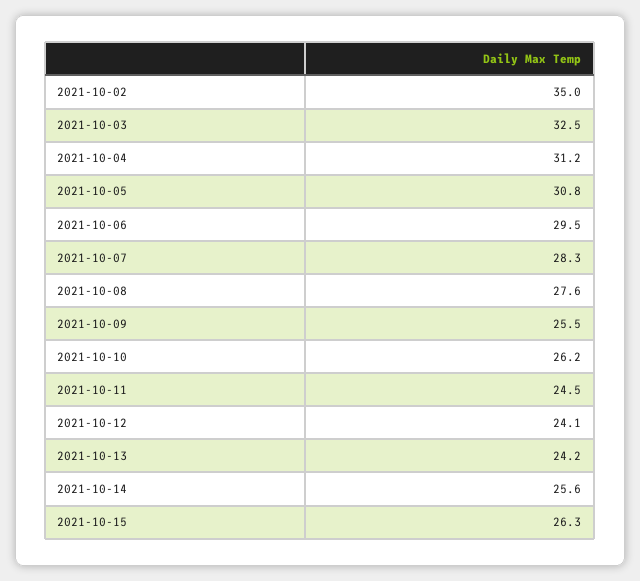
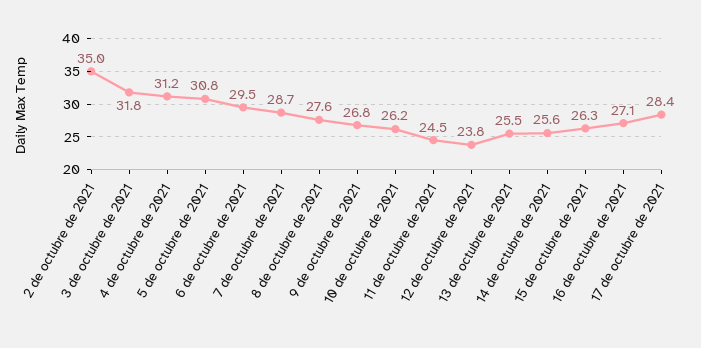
2021-10-03: 32.5 -> 31.8
2021-10-07: 28.3 -> 28.7
2021-10-09: 25.5 -> 26.8
2021-10-12: 24.1 -> 23.8
2021-10-13: 24.2 -> 25.5
16 de octubre de 2021: none -> 27.1
17 de octubre de 2021: none -> 28.4

